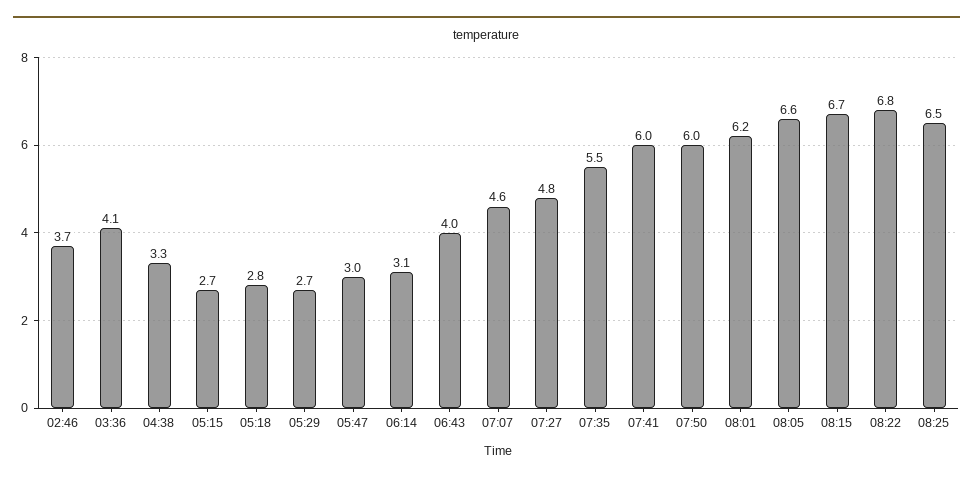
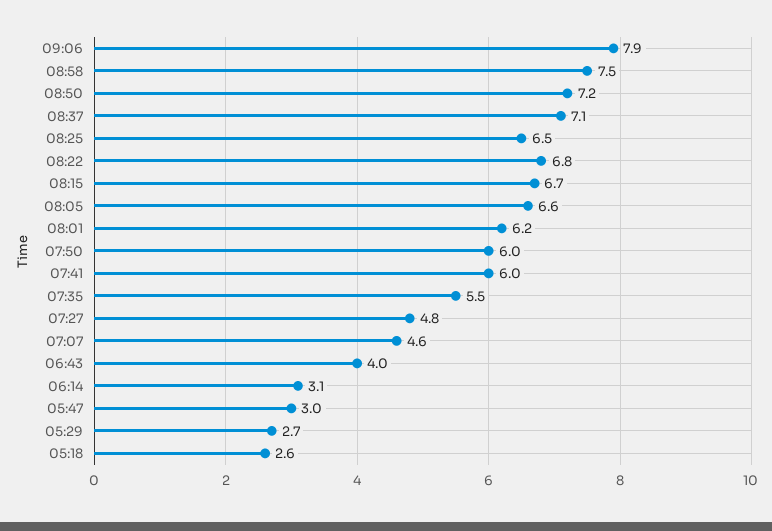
02:46: 3.7 -> none
03:36: 4.1 -> none
04:38: 3.3 -> none
05:15: 2.7 -> none
05:18: 2.8 -> 2.6
09:06: none -> 7.9
08:58: none -> 7.5
08:50: none -> 7.2
08:37: none -> 7.1

